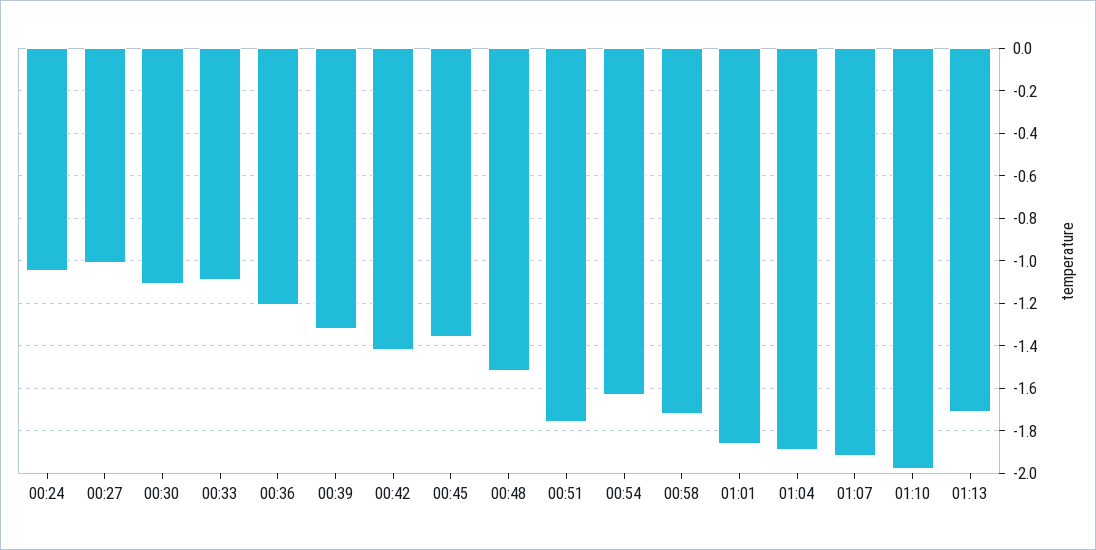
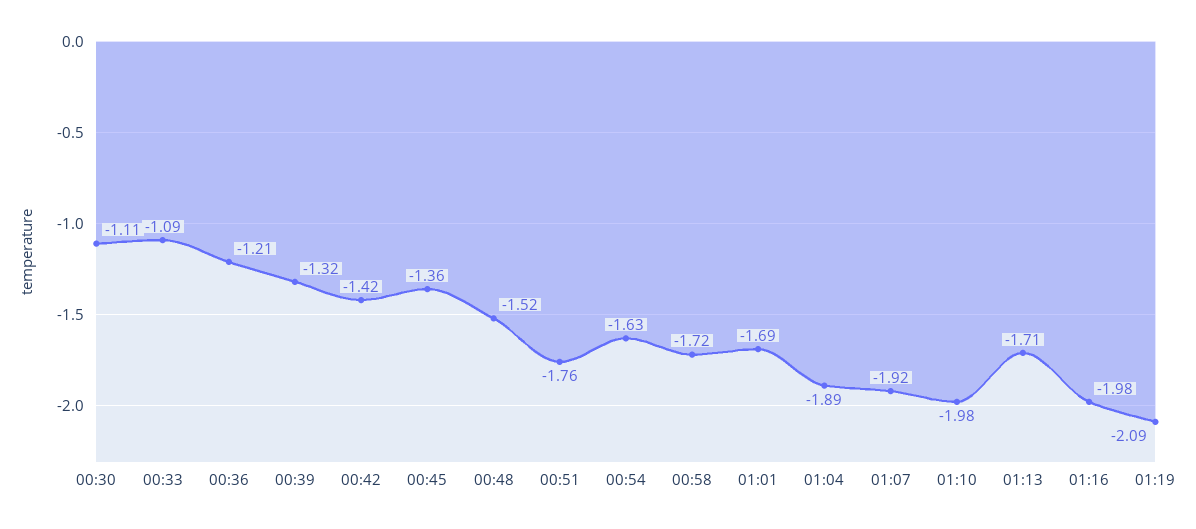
00:24: -1.05 -> none
00:27: -1 -> none
01:01: -1.85 -> -1.69
01:16: none -> -1.98
01:19: none -> -2.09

